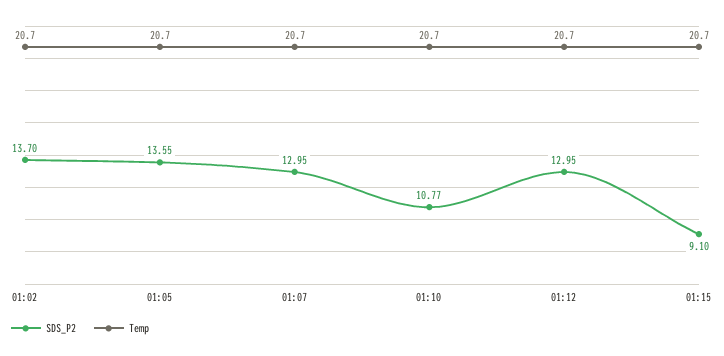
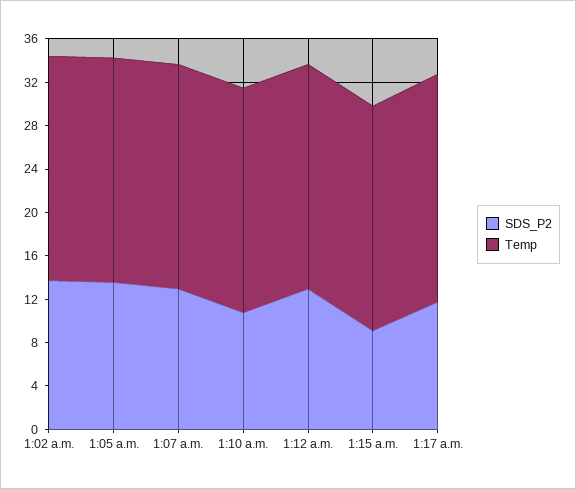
SDS_P2, 1:17 a.m.: none -> 12
Temp, 1:17 a.m.: none -> 21

